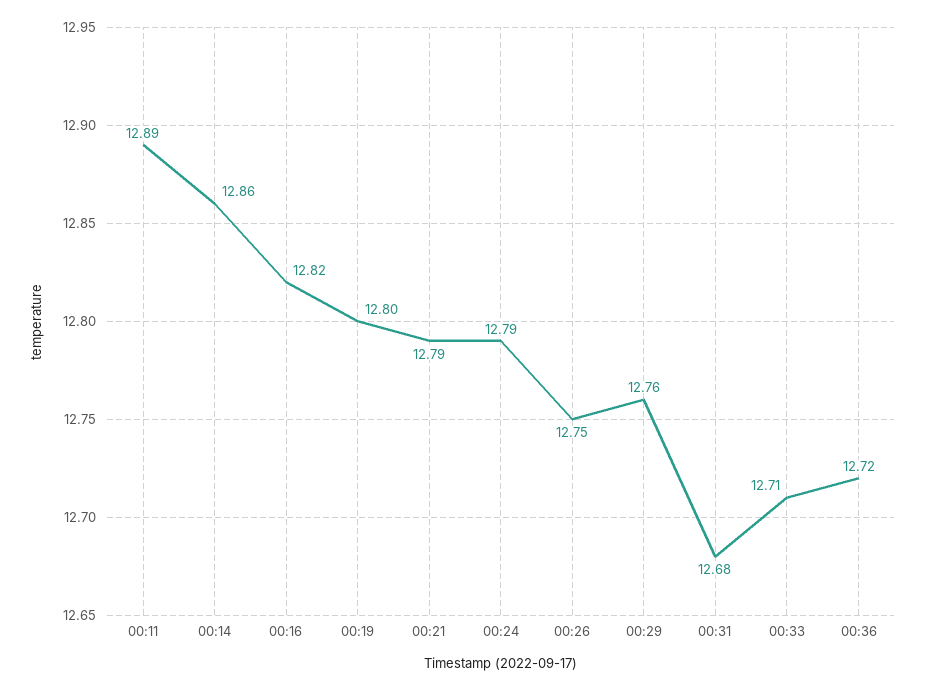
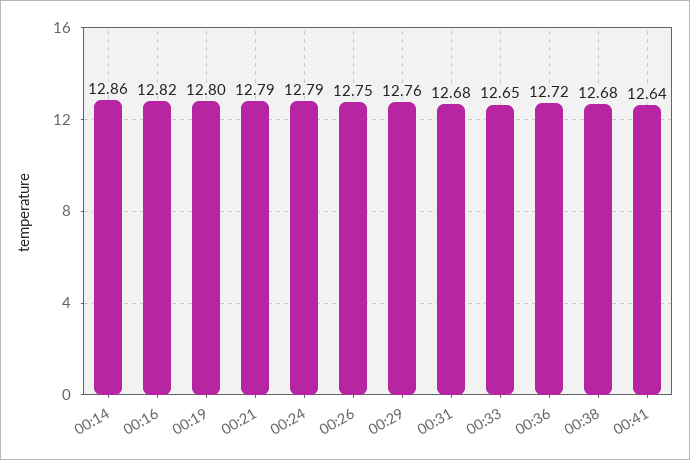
00:11: 12.89 -> none
00:33: 12.71 -> 12.65
00:38: none -> 12.68
00:41: none -> 12.64

